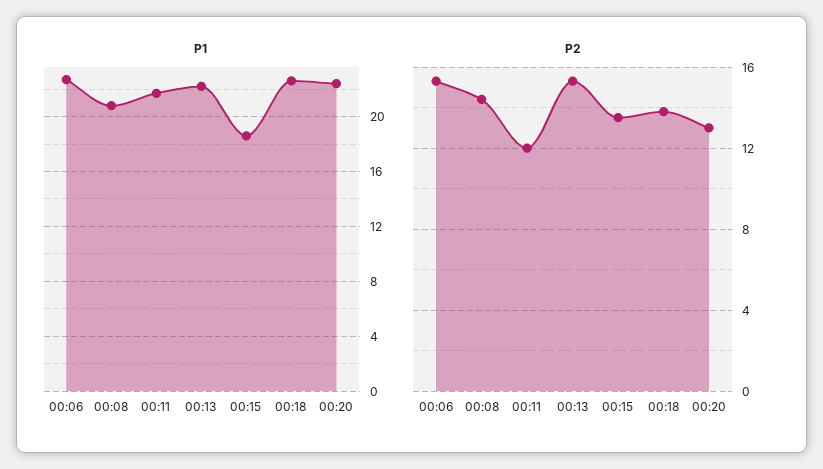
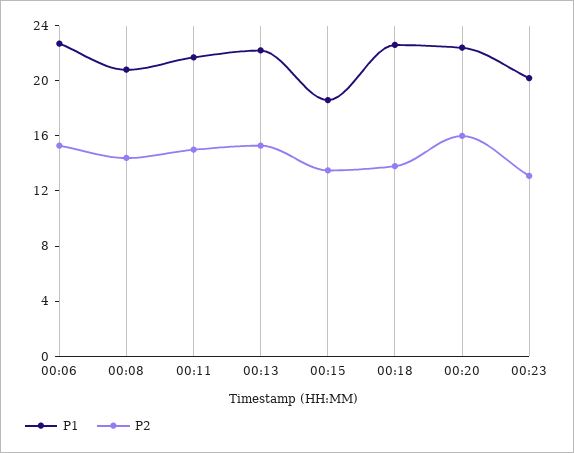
P2, 00:11: 12 -> 15
P2, 00:20: 13 -> 16
P1, 00:23: none -> 20
P2, 00:23: none -> 13

